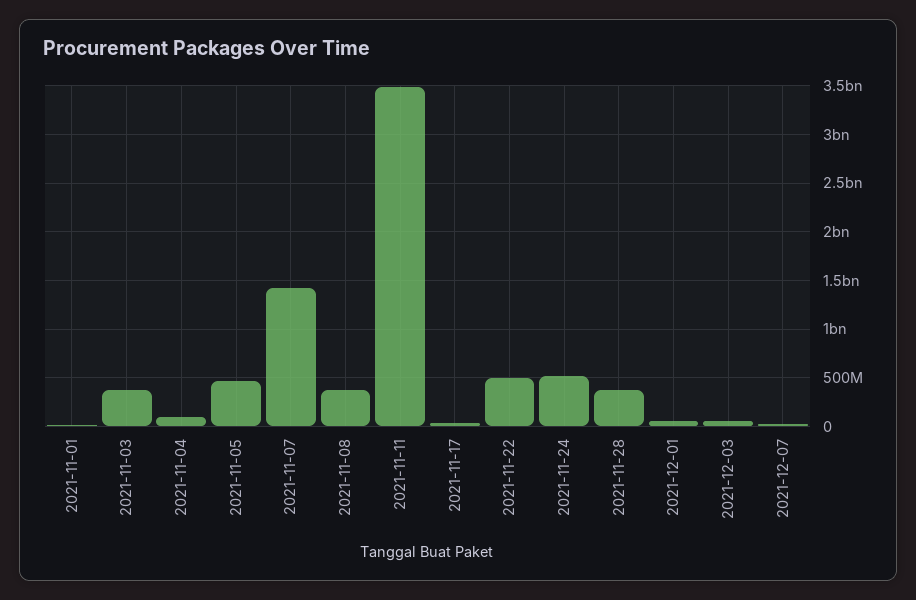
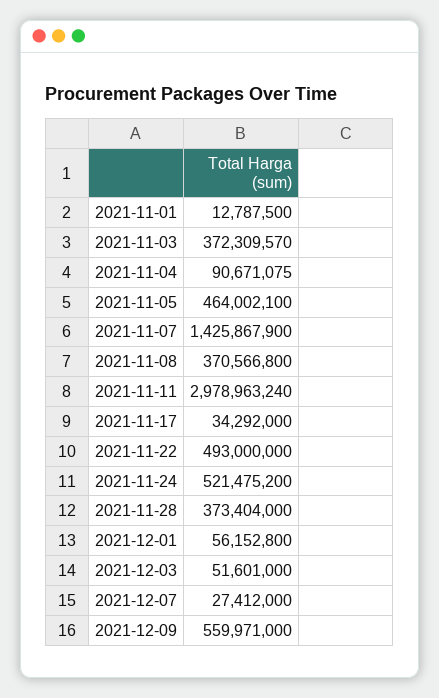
2021-11-11: 3500000000 -> 2978963240
2021-12-09: none -> 559971000

